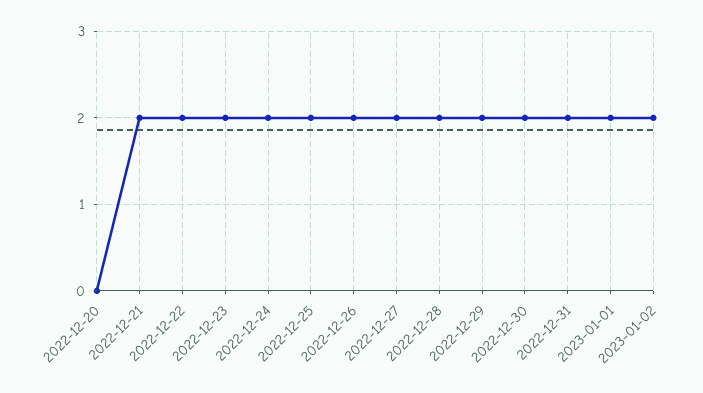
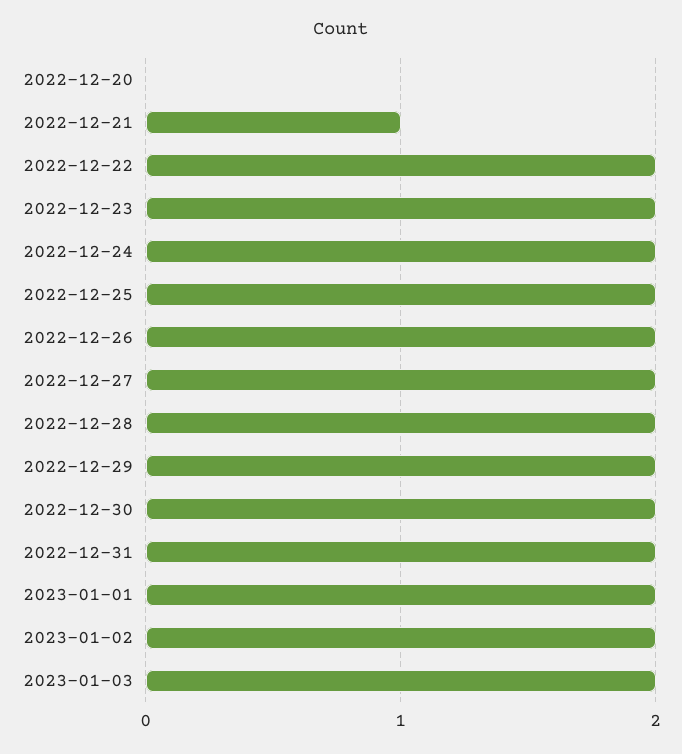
2022-12-21: 2 -> 1
2023-01-03: none -> 2

